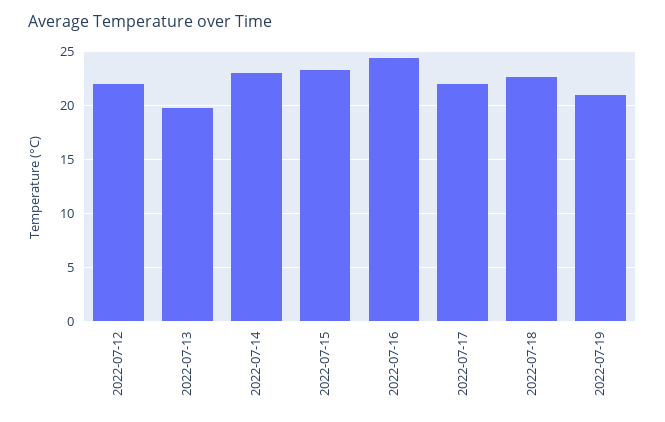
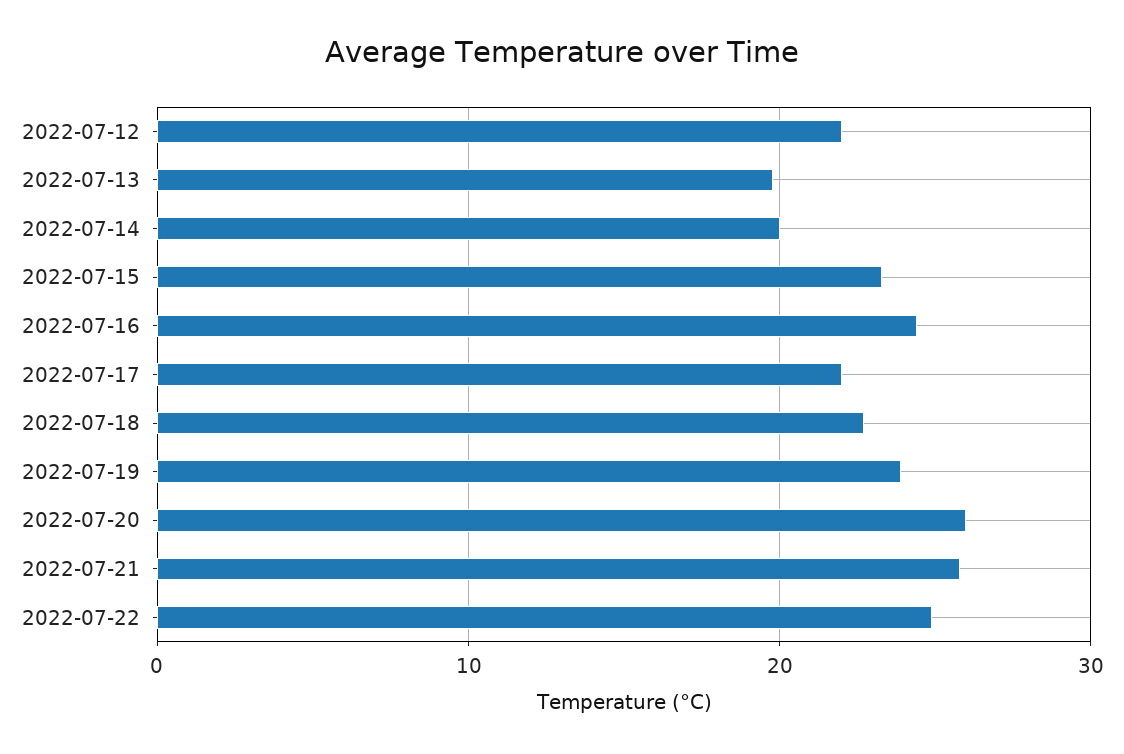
2022-07-14: 23 -> 20
2022-07-19: 21 -> 24
2022-07-20: none -> 26
2022-07-21: none -> 26
2022-07-22: none -> 25

